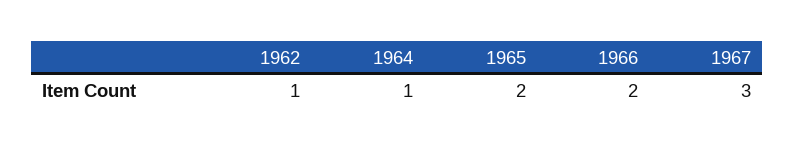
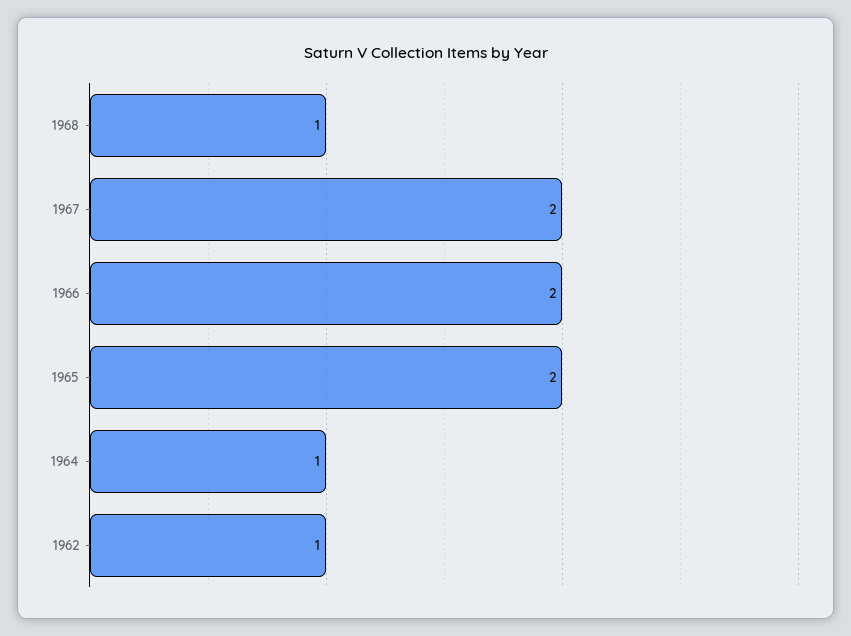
1967: 3 -> 2
1968: none -> 1

